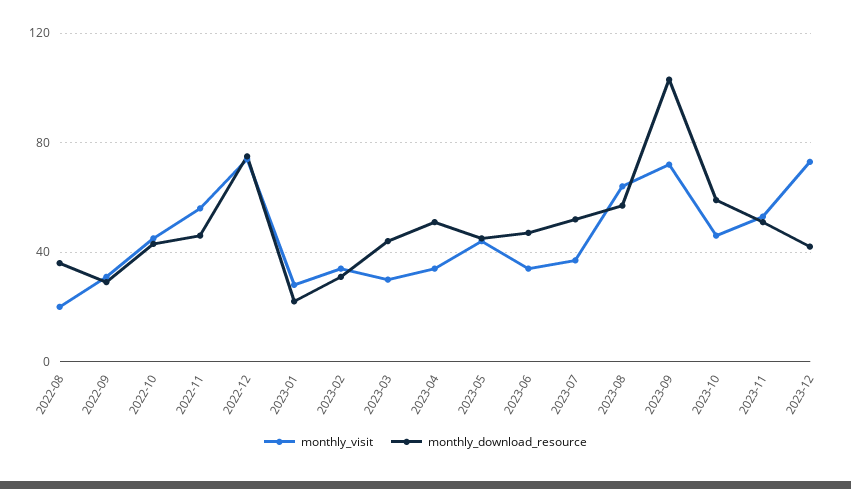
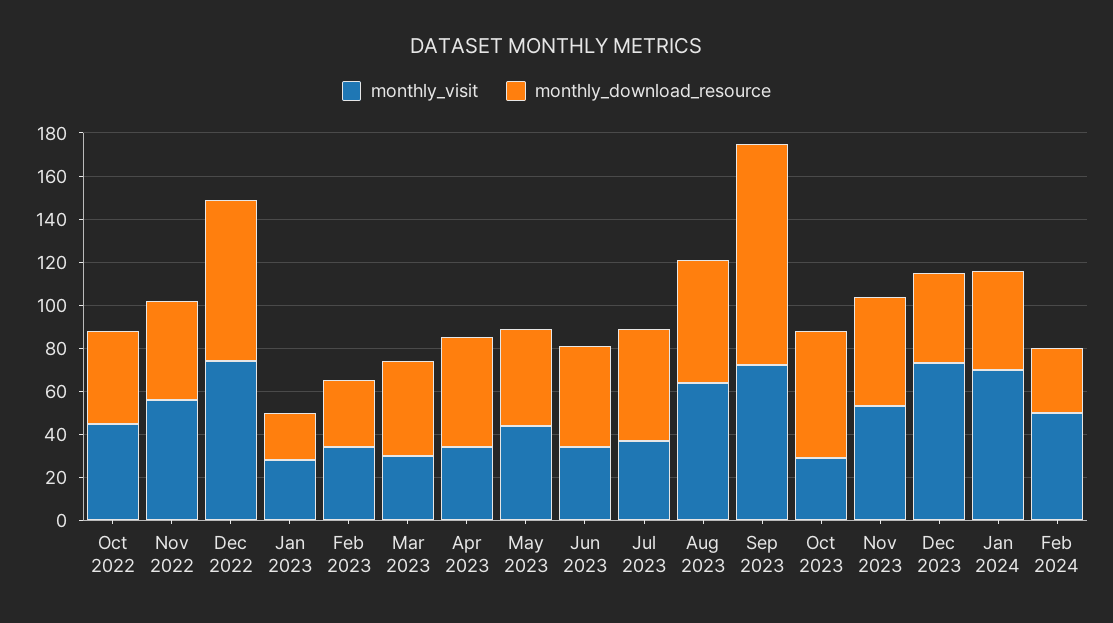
monthly_visit, 2022-08: 20 -> none
monthly_download_resource, 2022-08: 35 -> none
monthly_visit, 2022-09: 30 -> none
monthly_download_resource, 2022-09: 30 -> none
monthly_visit, 2023-10: 45 -> 30
monthly_visit, Jan 2024: none -> 70
monthly_download_resource, Jan 2024: none -> 45
monthly_visit, Feb 2024: none -> 50
monthly_download_resource, Feb 2024: none -> 30

